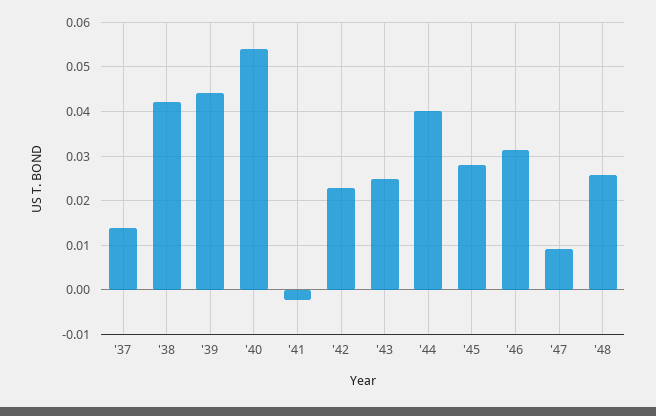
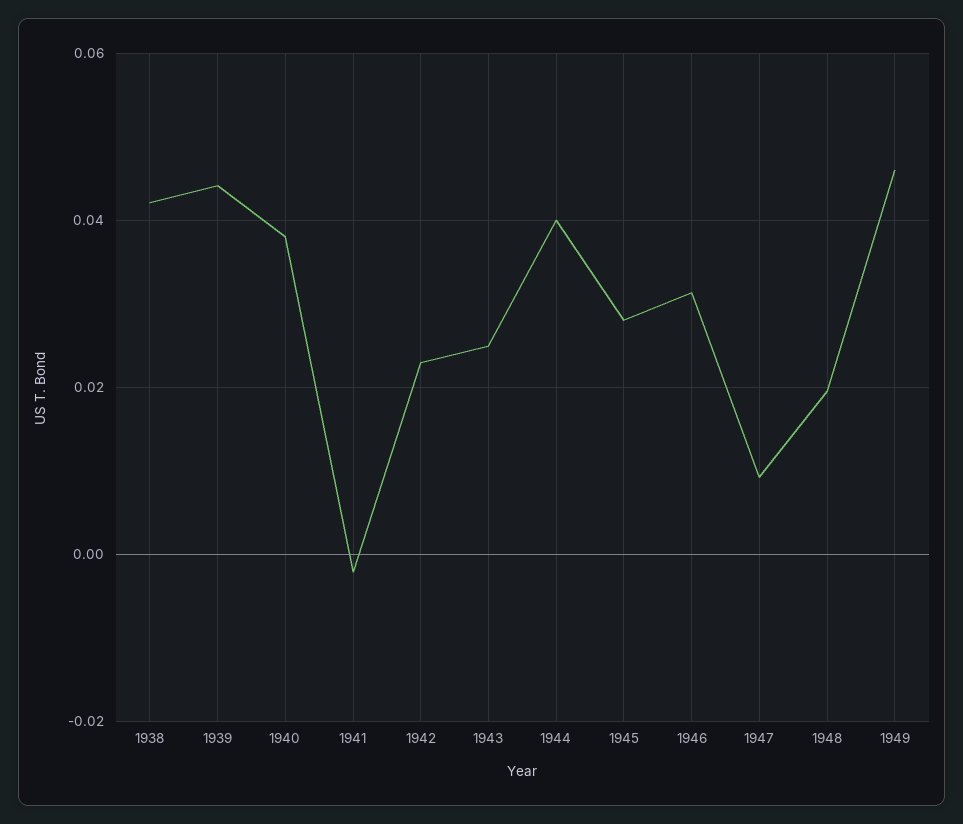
'37: 0.014 -> none
'40: 0.054 -> 0.038
'48: 0.026 -> 0.02
1949: none -> 0.046

